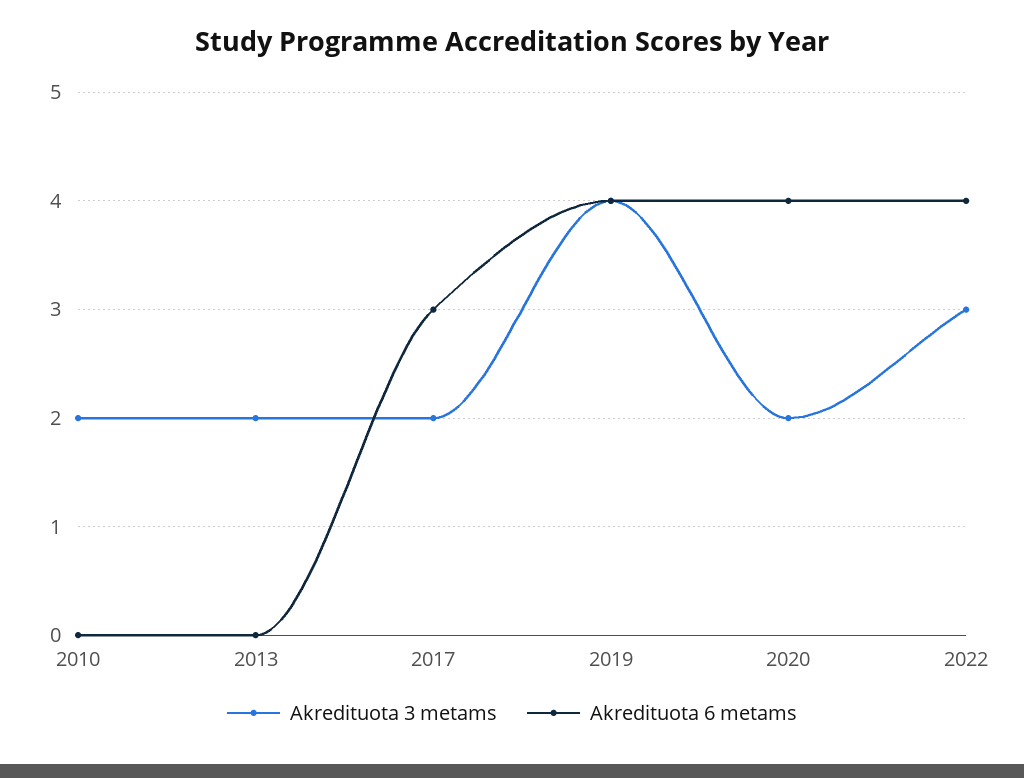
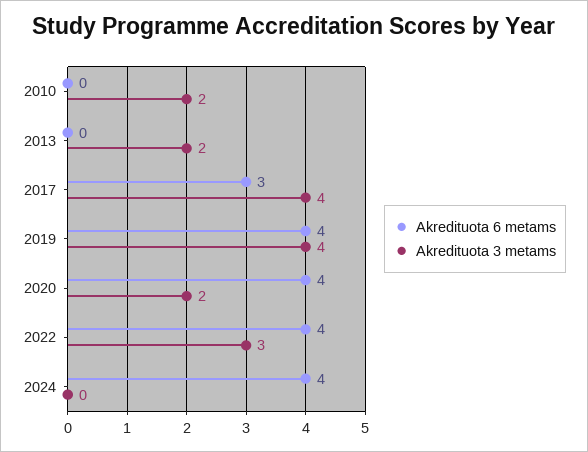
Akredituota 3 metams, 2017: 2 -> 4
Akredituota 6 metams, 2024: none -> 4
Akredituota 3 metams, 2024: none -> 0

